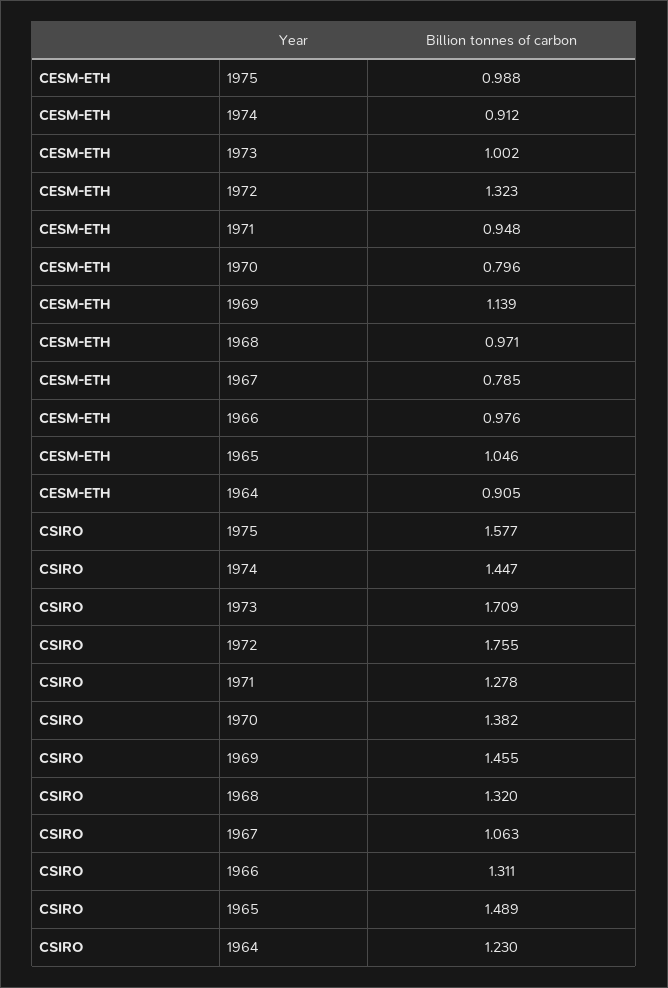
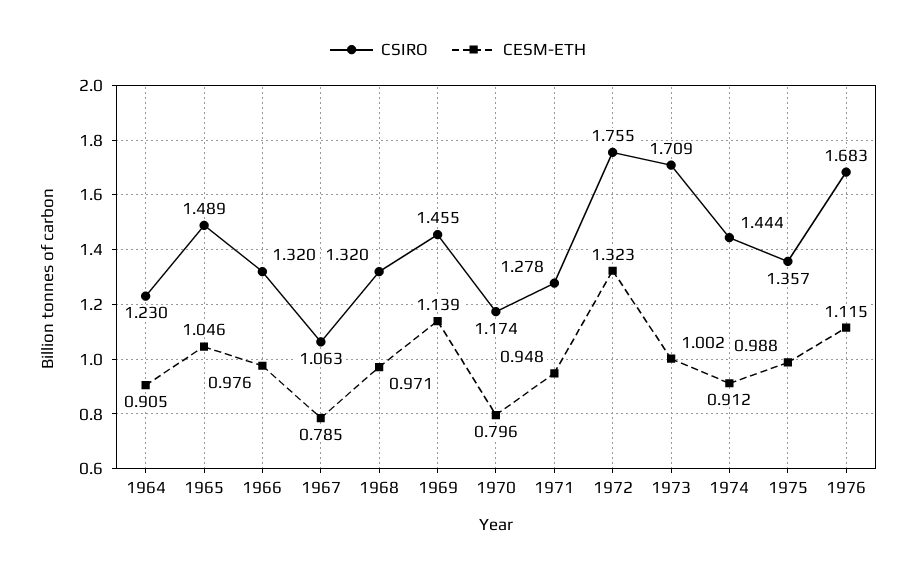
CSIRO, 1975: 1.577 -> 1.357
CSIRO, 1974: 1.447 -> 1.444
CSIRO, 1970: 1.382 -> 1.174
CSIRO, 1966: 1.311 -> 1.32
CSIRO, 1976: none -> 1.683
CESM-ETH, 1976: none -> 1.115

